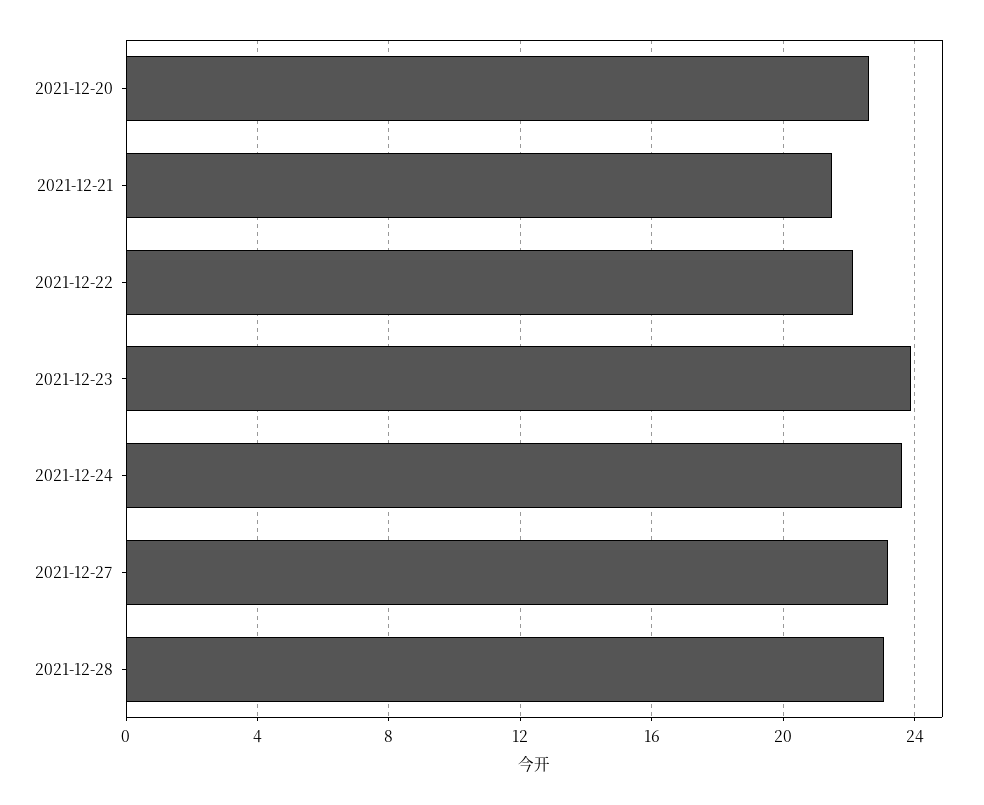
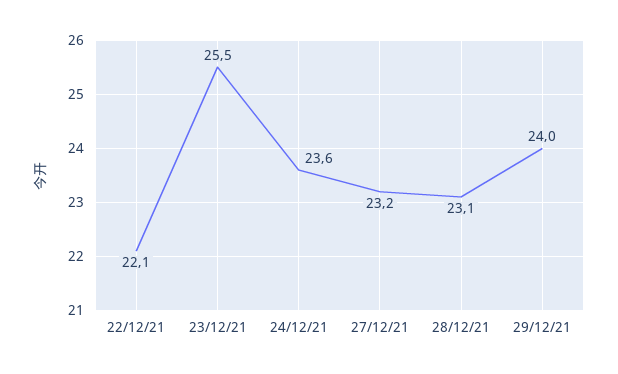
2021-12-20: 22.5 -> none
2021-12-21: 21.5 -> none
2021-12-23: 24 -> 25.5
29/12/21: none -> 24

